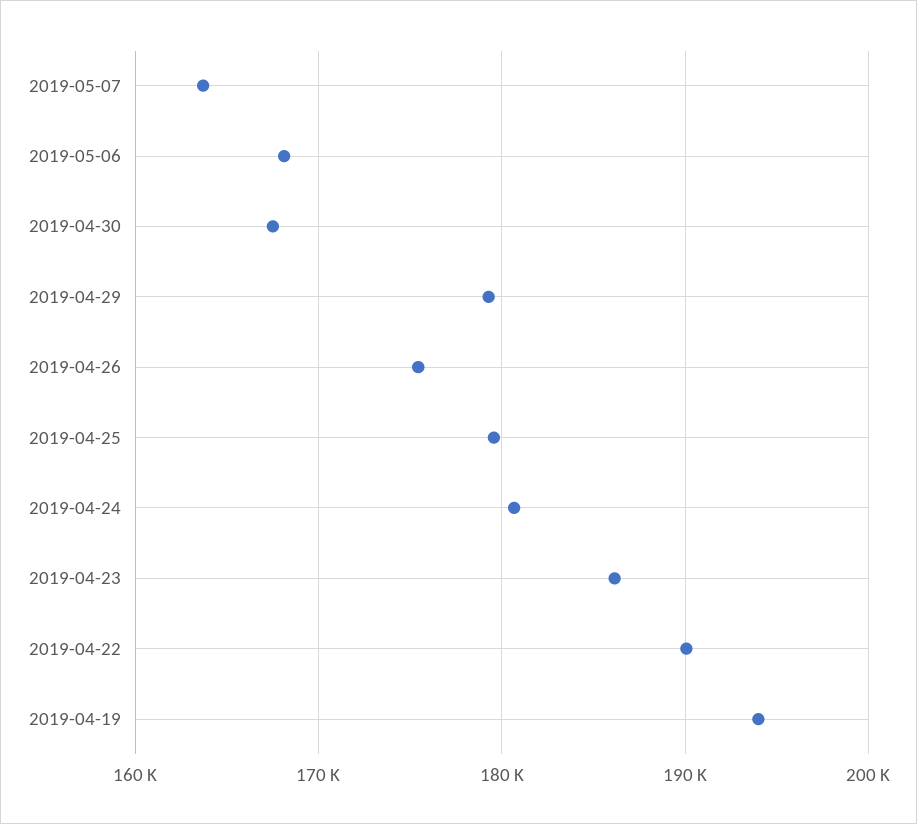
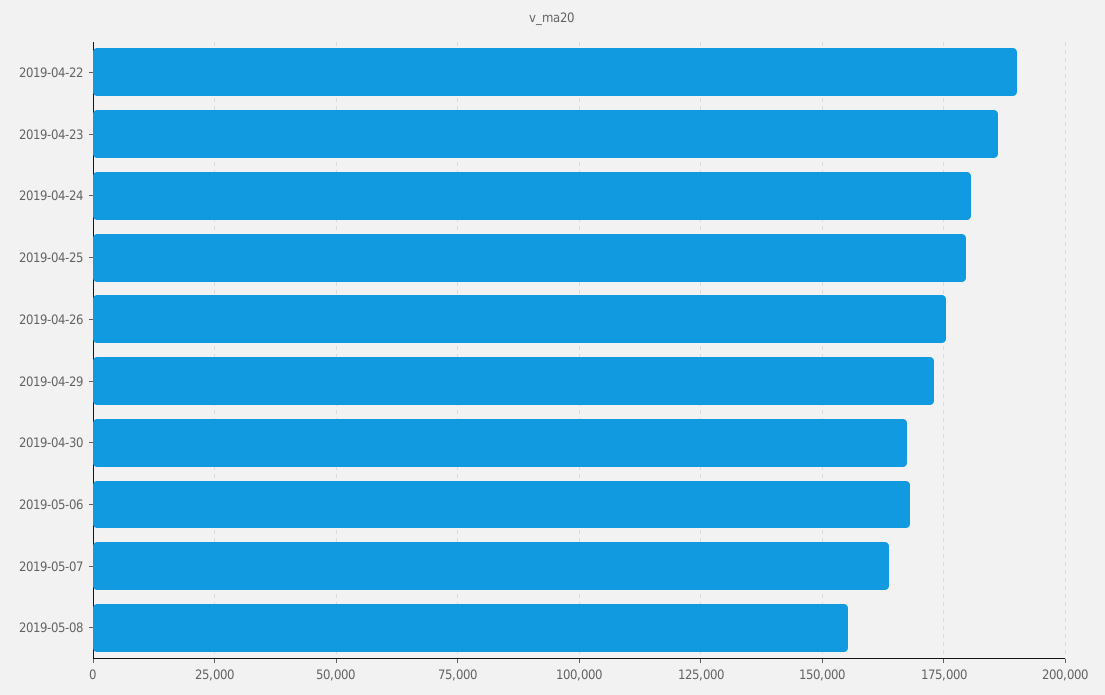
2019-04-29: 179000 -> 172500
2019-04-19: 194000 -> none
2019-05-08: none -> 155000

